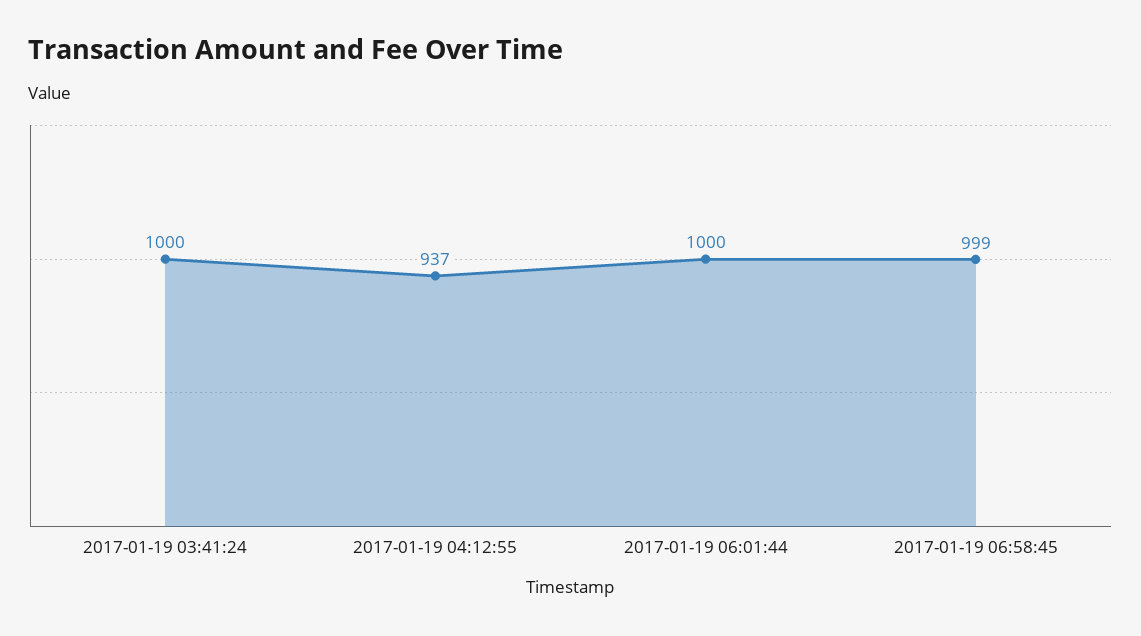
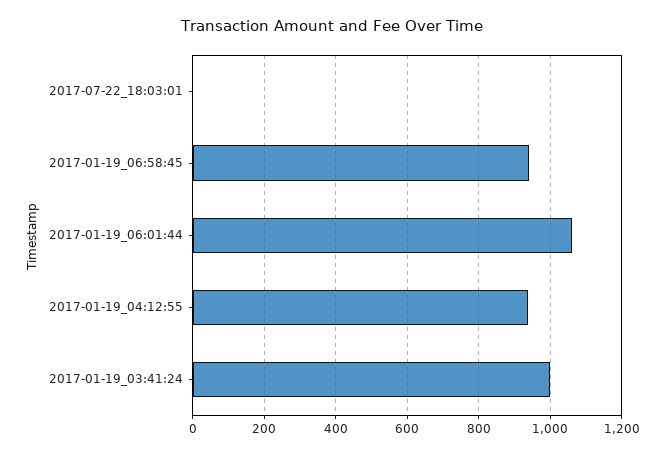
2017-01-19 06:01:44: 1000 -> 1060
2017-01-19 06:58:45: 999 -> 940
2017-07-22_18:03:01: none -> 0

